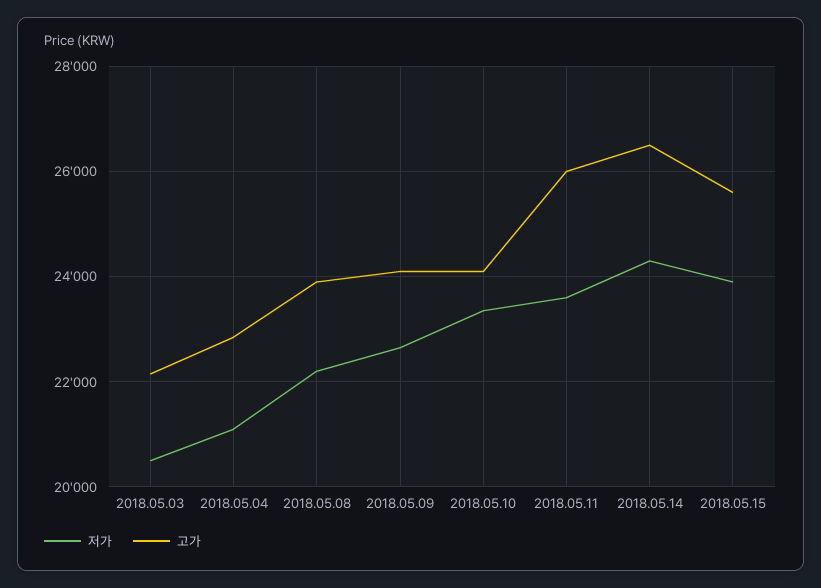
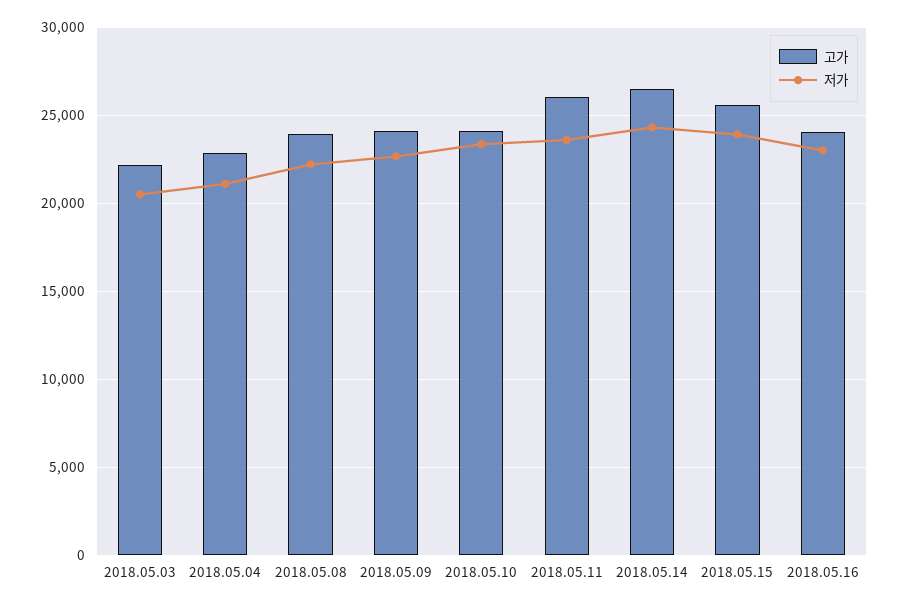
고가, 2018.05.16: none -> 24000
저가, 2018.05.16: none -> 23000

